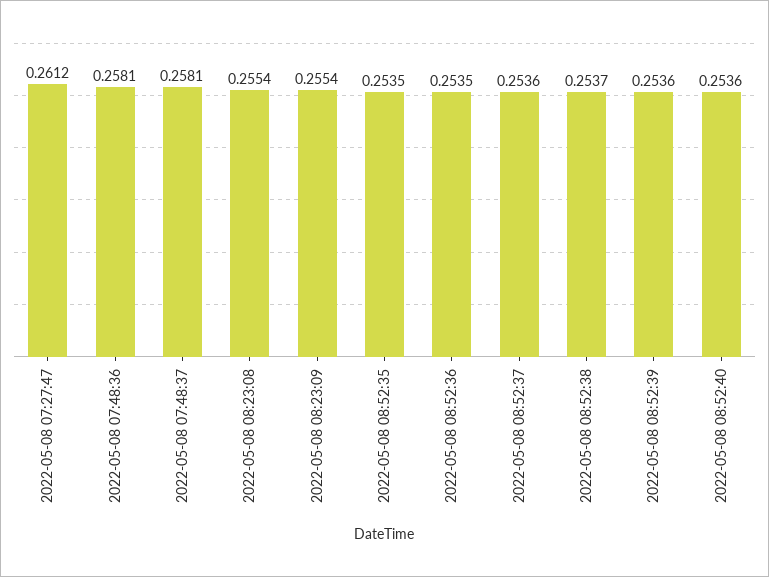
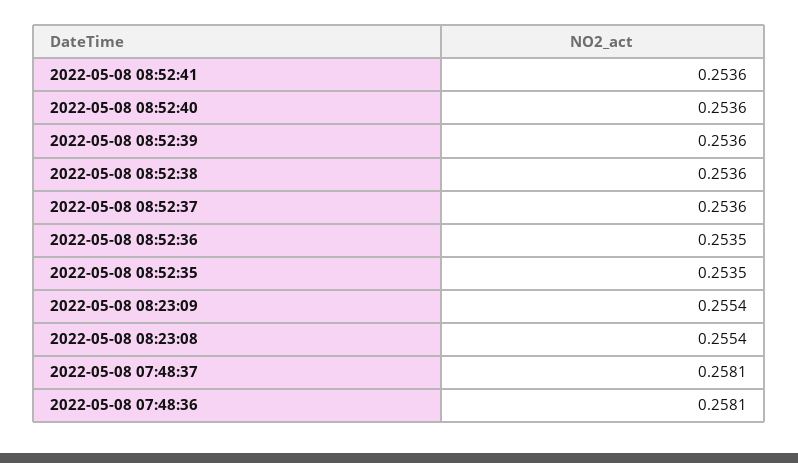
2022-05-08 07:27:47: 0.2612 -> none
2022-05-08 08:52:38: 0.2537 -> 0.2536
2022-05-08 08:52:41: none -> 0.2536

